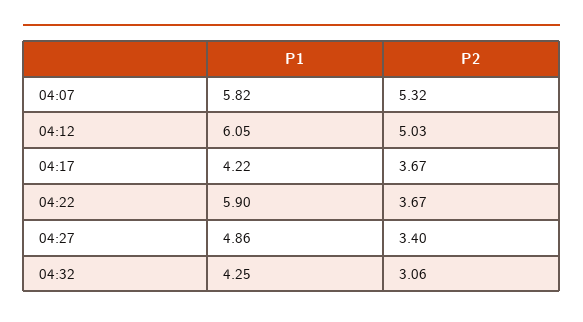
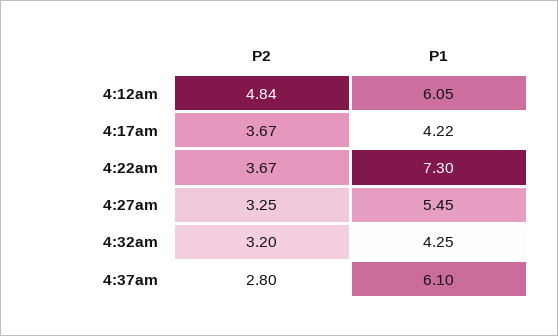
P1, 04:07: 5.82 -> none
P2, 04:07: 5.32 -> none
P2, 04:12: 5.03 -> 4.84
P1, 04:22: 5.9 -> 7.3
P1, 04:27: 4.86 -> 5.45
P2, 04:27: 3.4 -> 3.25
P2, 04:32: 3.06 -> 3.2
P2, 4:37am: none -> 2.8
P1, 4:37am: none -> 6.1

